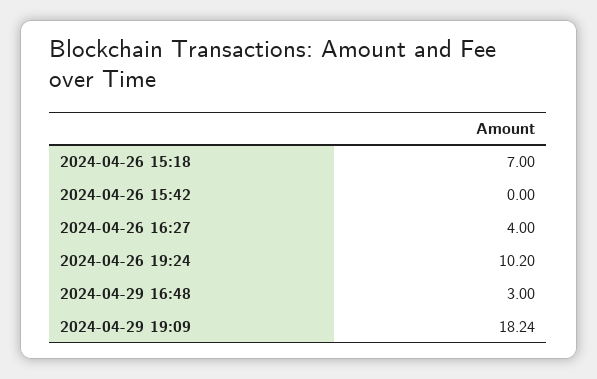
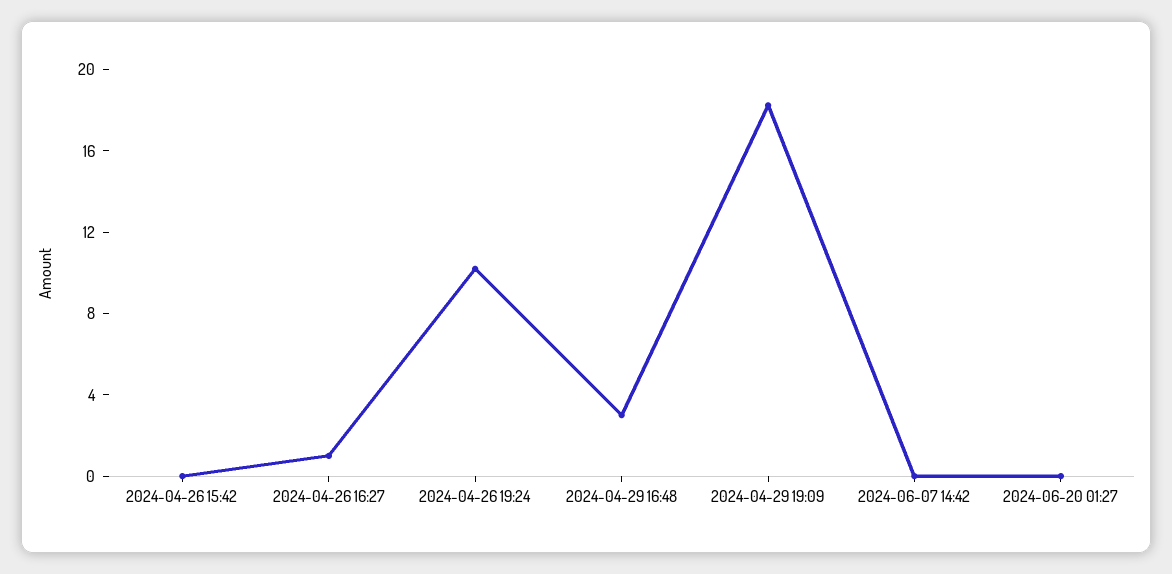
2024-04-26 15:18: 7 -> none
2024-04-26 16:27: 4 -> 1
2024-06-07 14:42: none -> 0
2024-06-20 01:27: none -> 0

